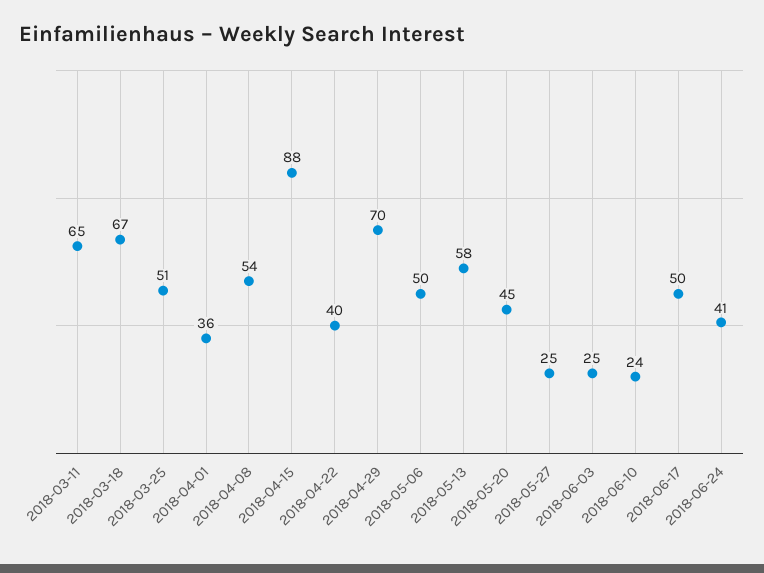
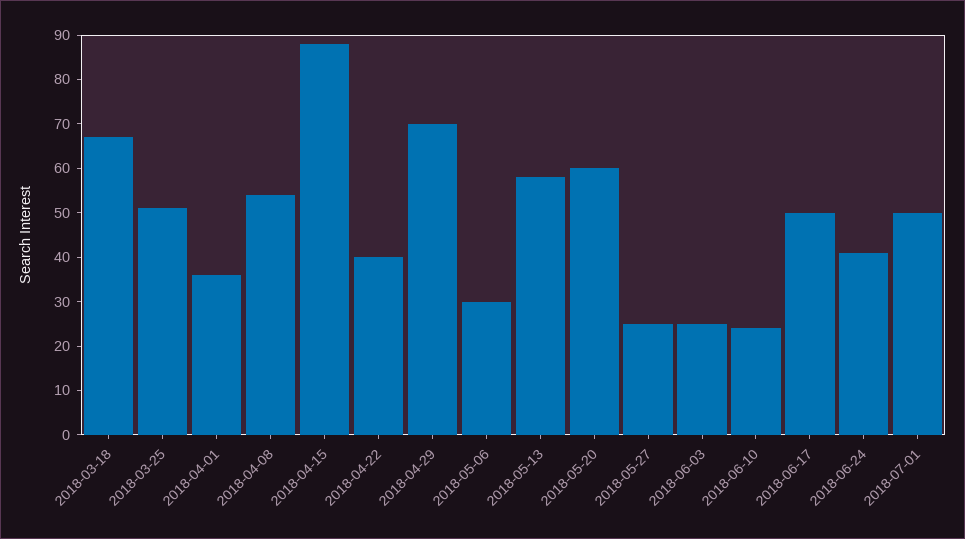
2018-03-11: 65 -> none
2018-05-06: 50 -> 30
2018-05-20: 45 -> 60
2018-07-01: none -> 50

